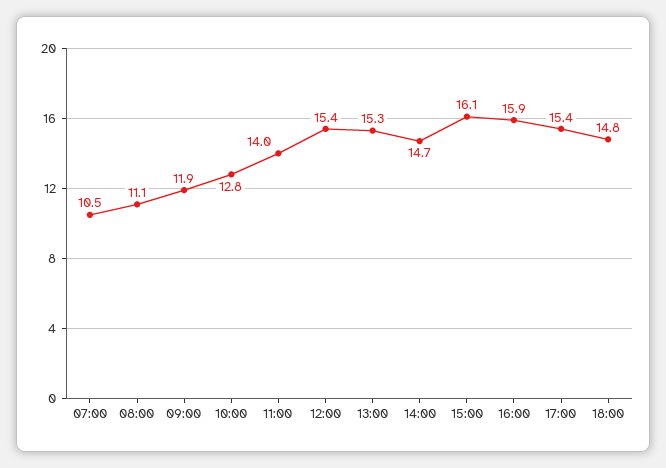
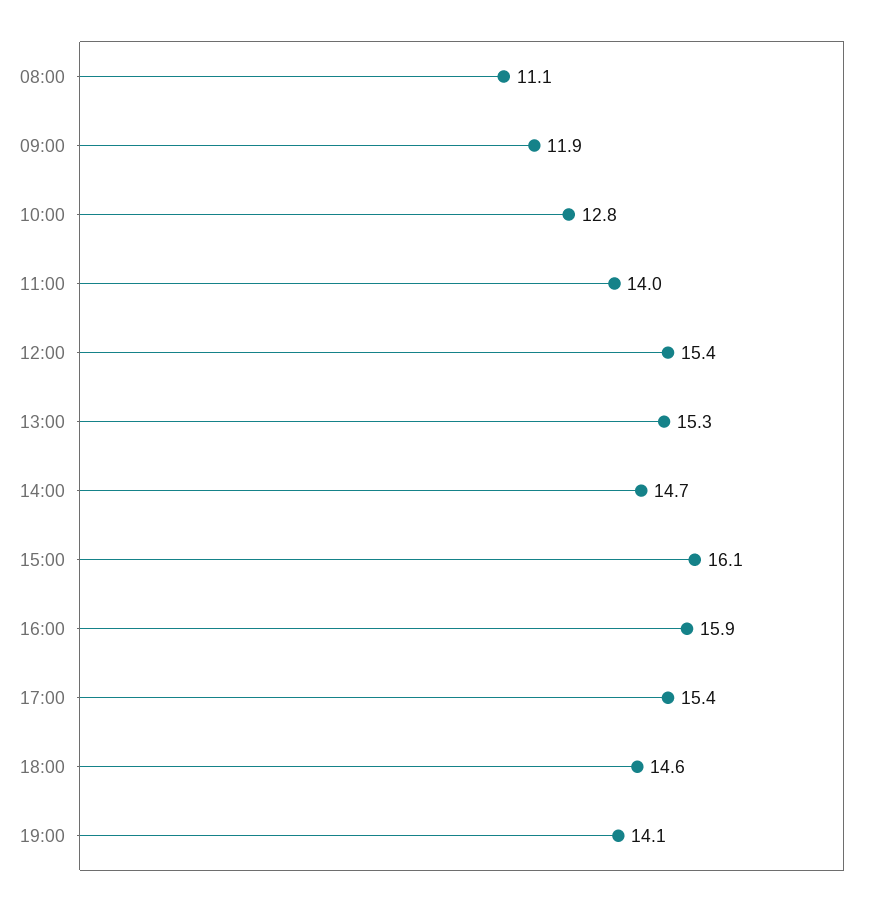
07:00: 10.5 -> none
18:00: 14.8 -> 14.6
19:00: none -> 14.1

